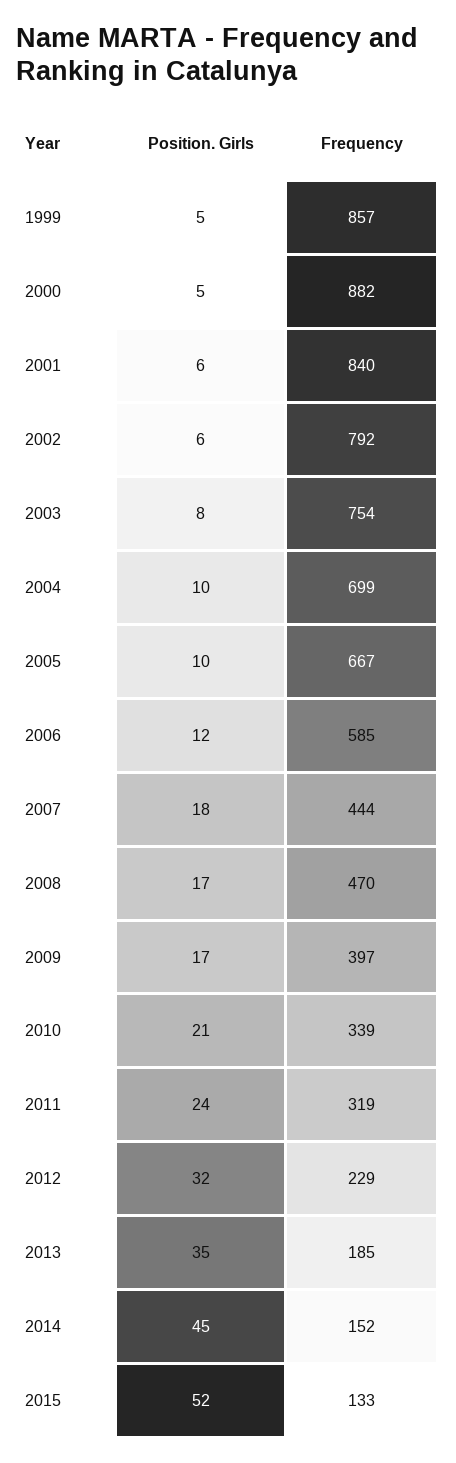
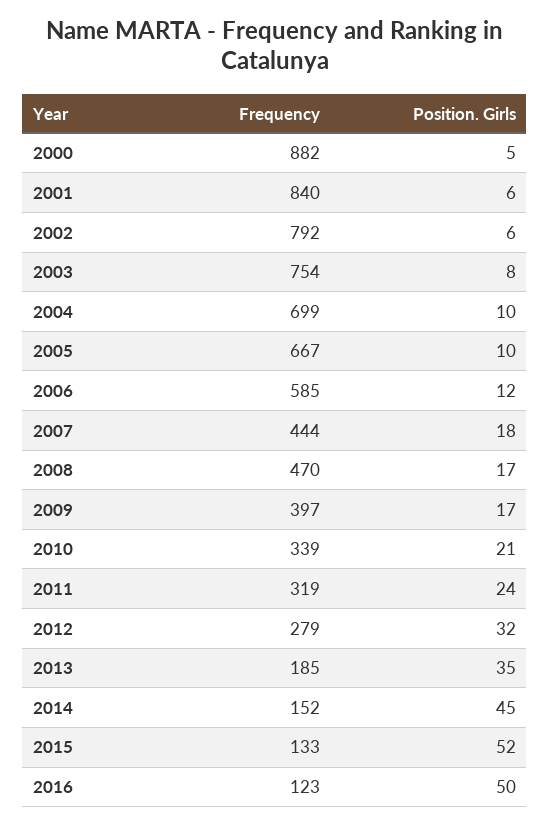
Position. Girls, 1999: 5 -> none
Frequency, 1999: 857 -> none
Frequency, 2012: 229 -> 279
Frequency, 2016: none -> 123
Position. Girls, 2016: none -> 50

